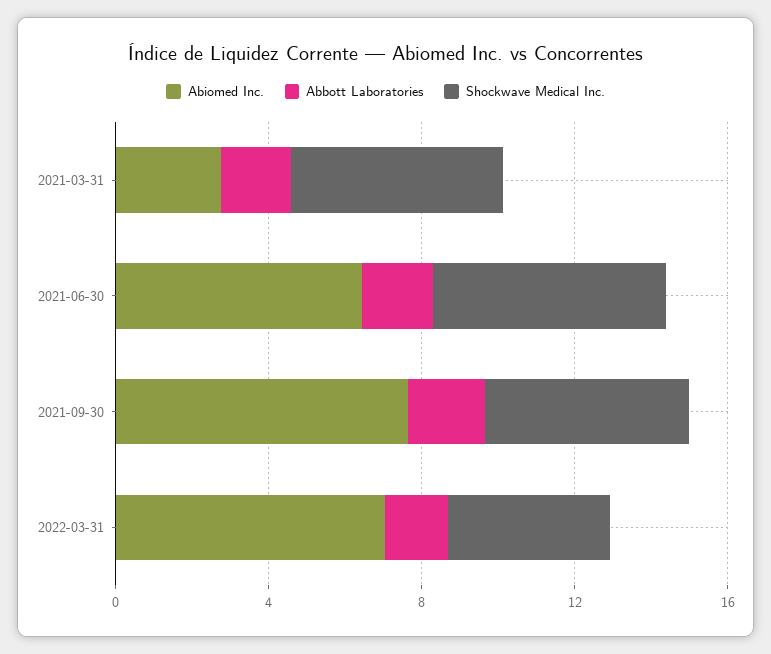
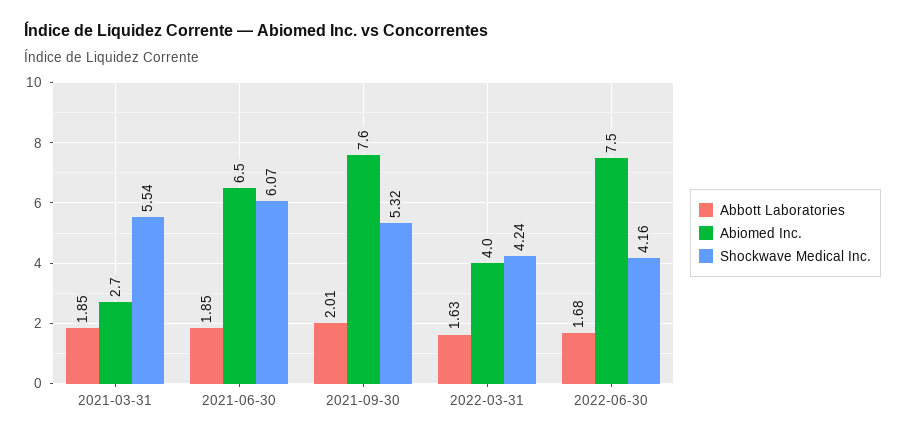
Abiomed Inc., 2022-03-31: 7 -> 4
Abbott Laboratories, 2022-06-30: none -> 1.68
Abiomed Inc., 2022-06-30: none -> 7.5
Shockwave Medical Inc., 2022-06-30: none -> 4.16

